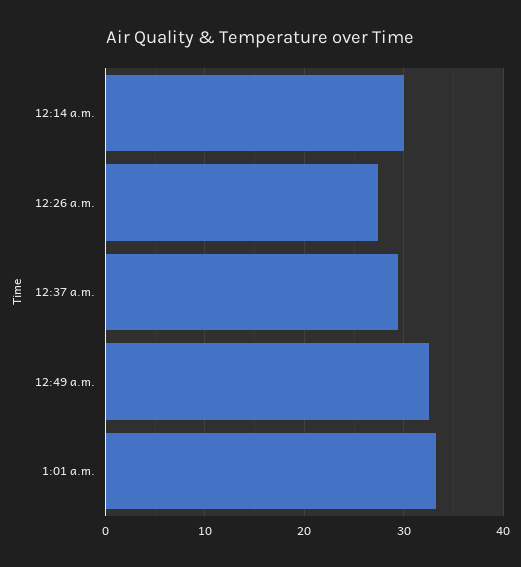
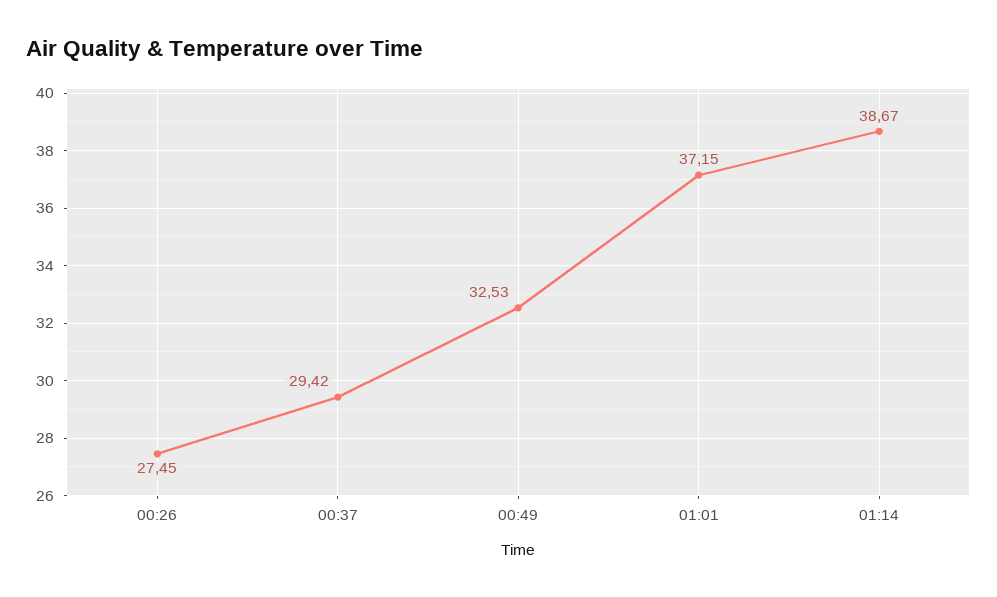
12:14 a.m.: 30 -> none
1:01 a.m.: 33 -> 37.15
01:14: none -> 38.67

